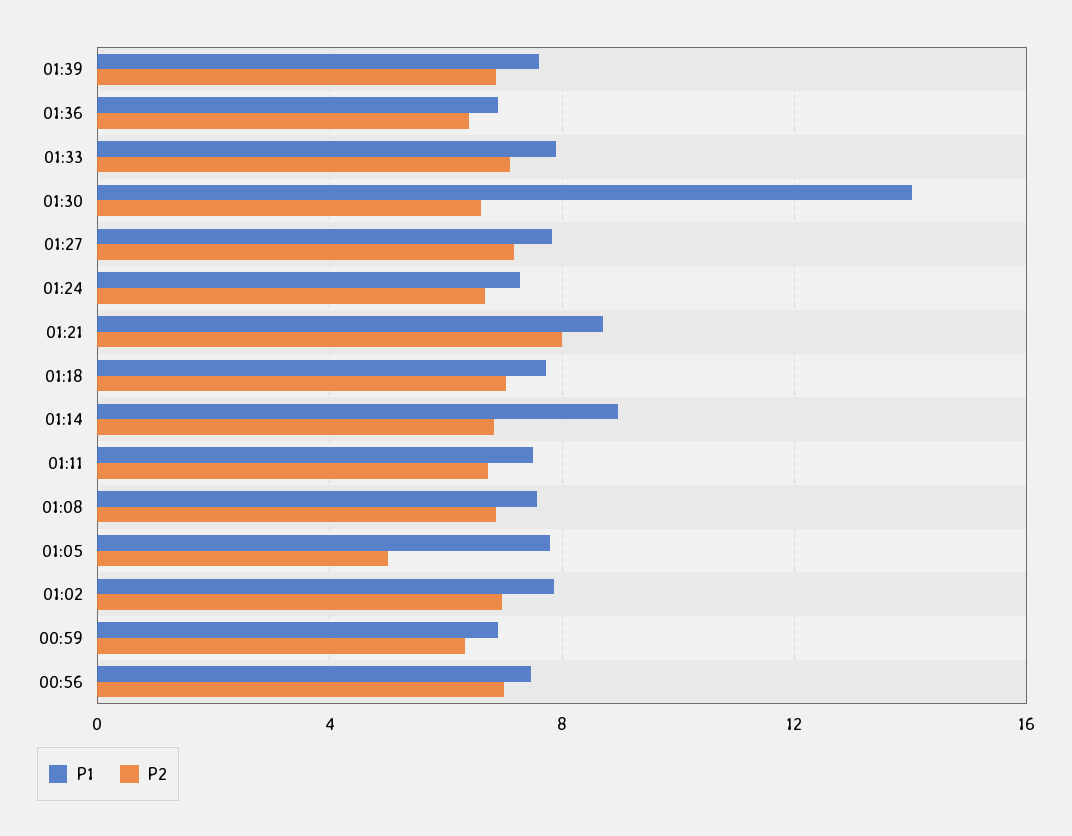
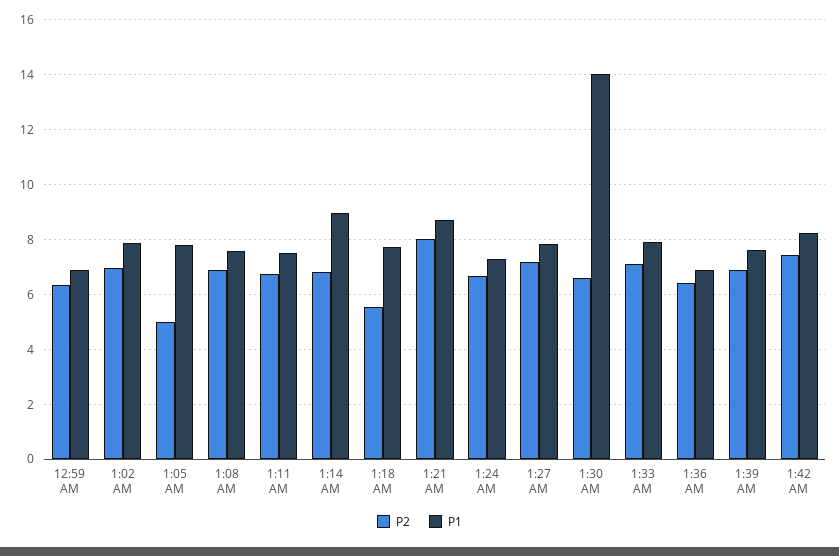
P2, 01:18: 7 -> 5.5
P1, 00:56: 7.5 -> none
P2, 00:56: 7 -> none
P2, 1:42 AM: none -> 7.5
P1, 1:42 AM: none -> 8.25

